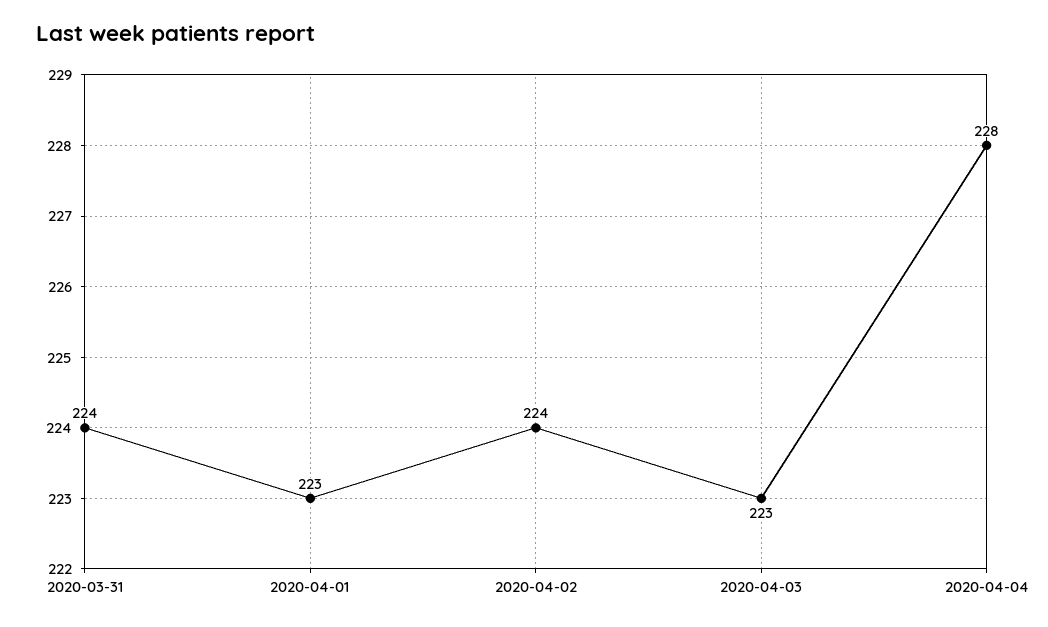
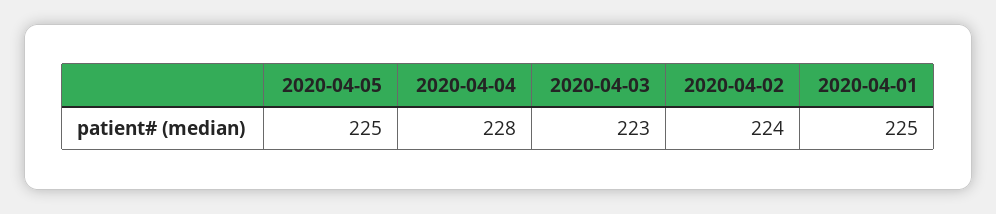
2020-03-31: 224 -> none
2020-04-01: 223 -> 225
2020-04-05: none -> 225

